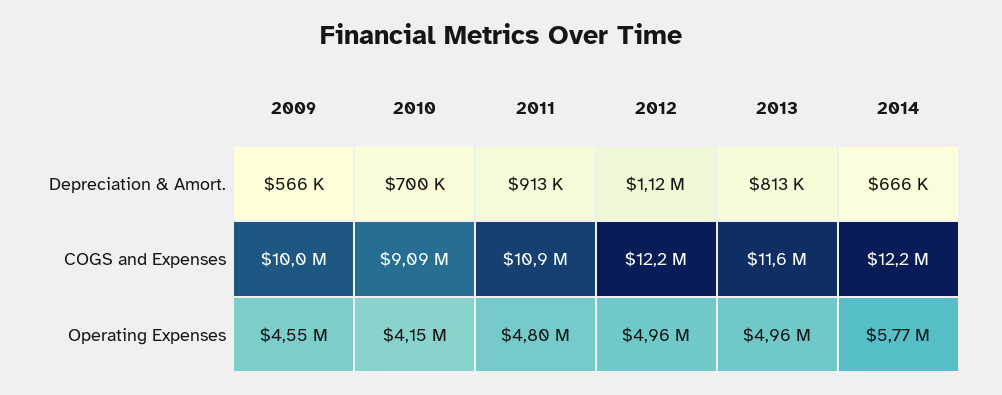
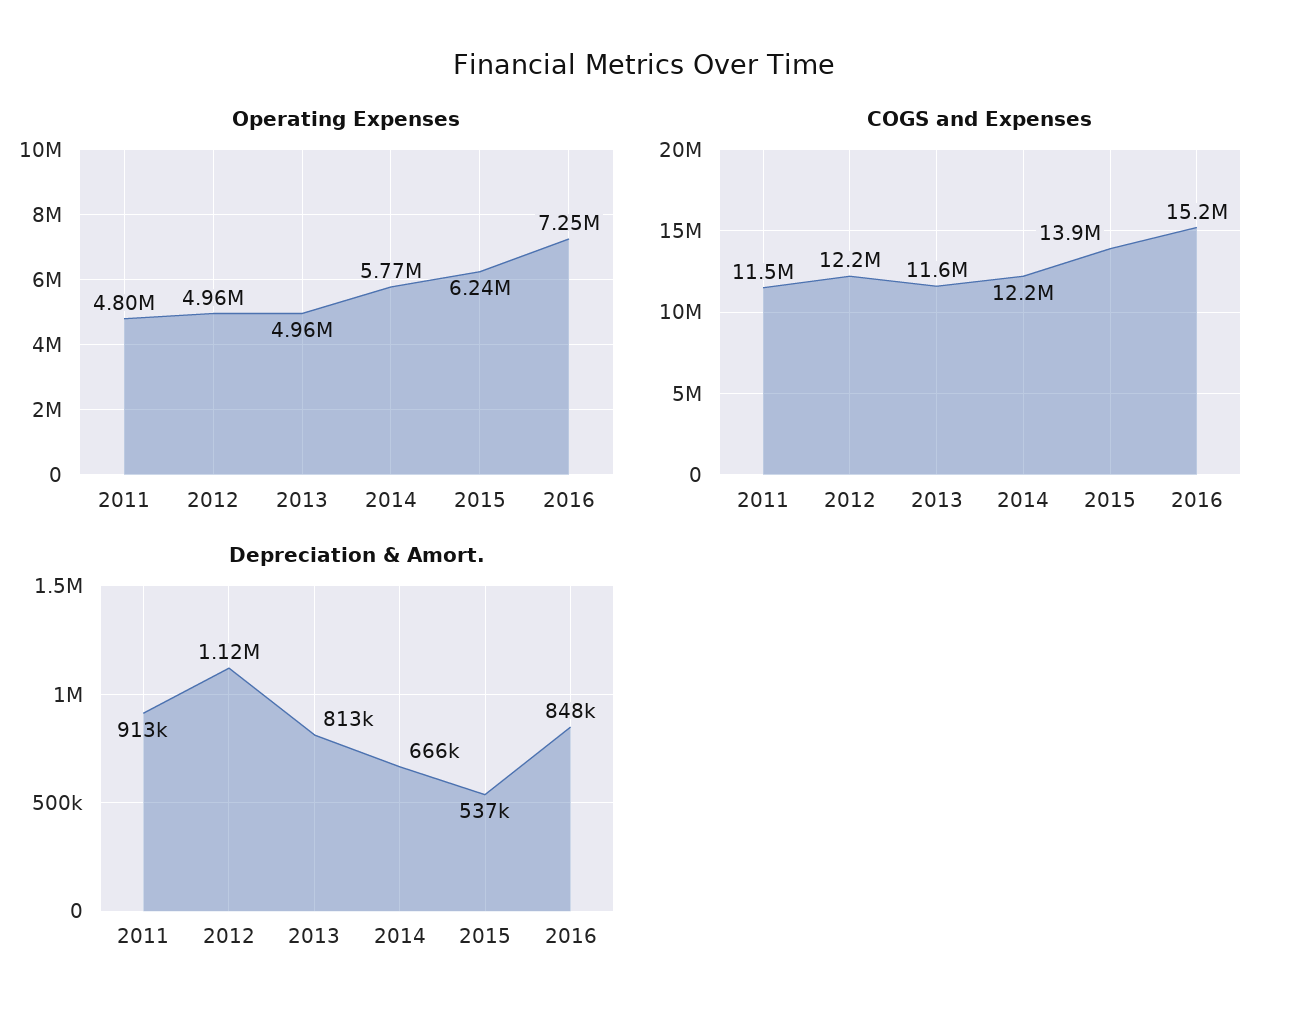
Depreciation & Amort., 2009: 566000 -> none
Depreciation & Amort., 2010: 700000 -> none
COGS and Expenses, 2009: 10000000 -> none
COGS and Expenses, 2010: 9090000 -> none
COGS and Expenses, 2011: 10900000 -> 11500000
Operating Expenses, 2009: 4550000 -> none
Operating Expenses, 2010: 4150000 -> none
Operating Expenses, 2015: none -> 6240000
Operating Expenses, 2016: none -> 7250000
COGS and Expenses, 2015: none -> 13900000
COGS and Expenses, 2016: none -> 15200000
Depreciation & Amort., 2015: none -> 537000
Depreciation & Amort., 2016: none -> 848000

